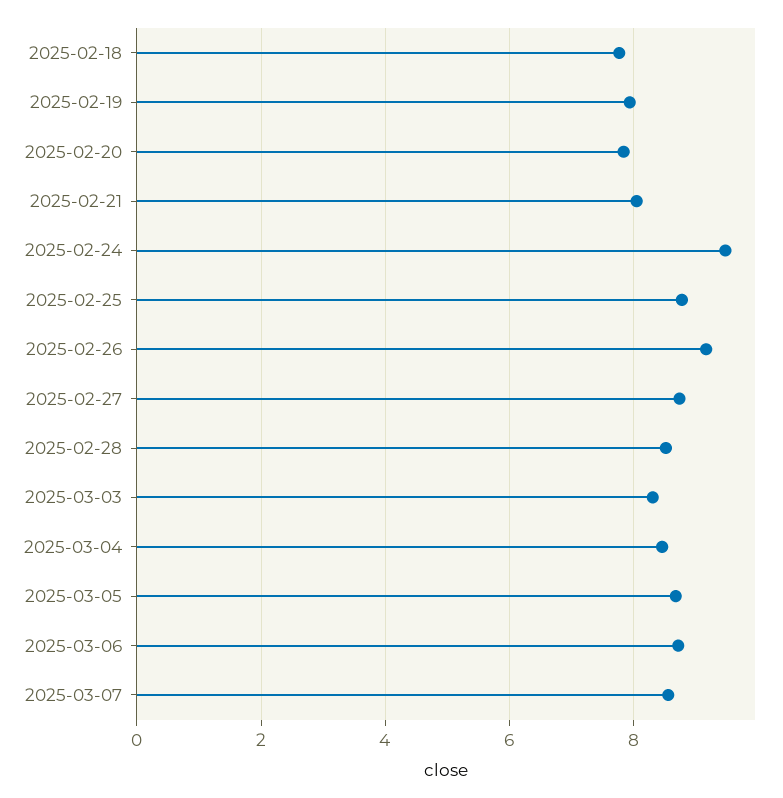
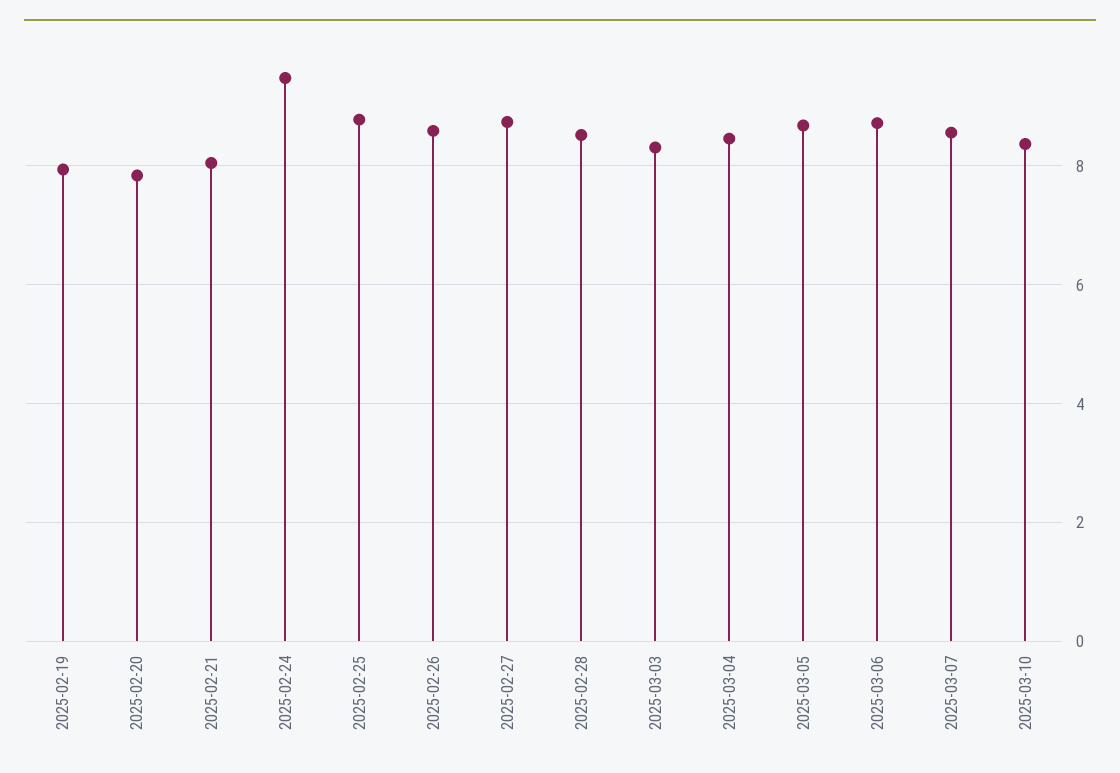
2025-02-18: 7.8 -> none
2025-02-26: 9.2 -> 8.6
2025-03-10: none -> 8.4

